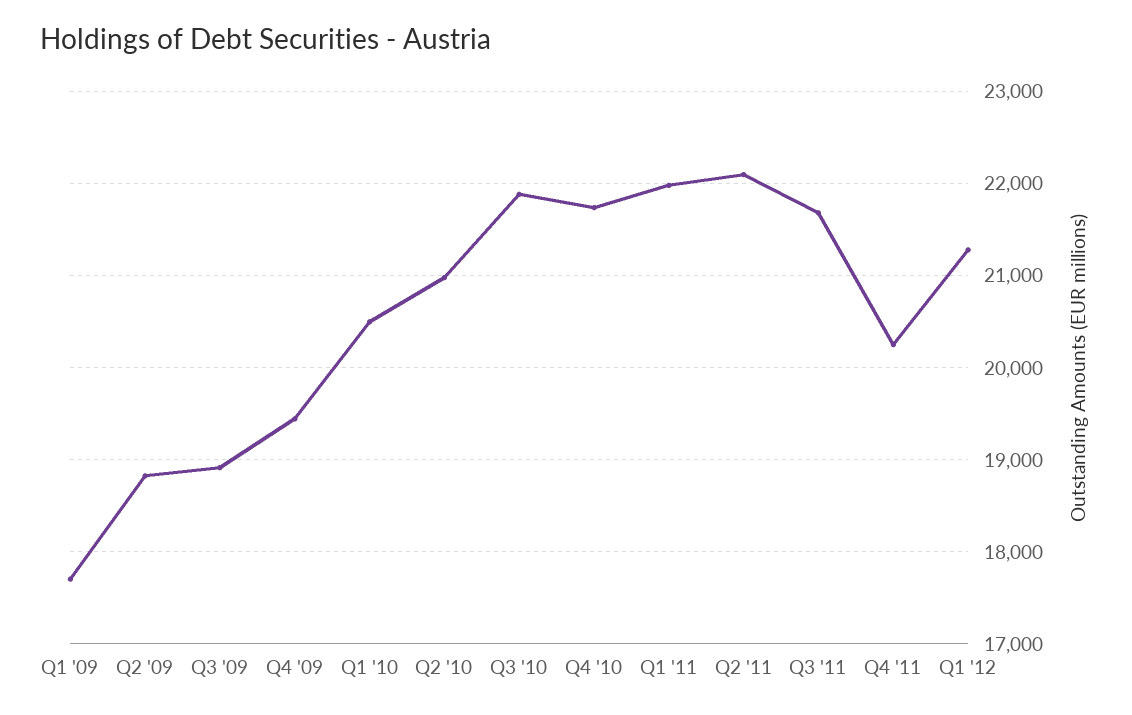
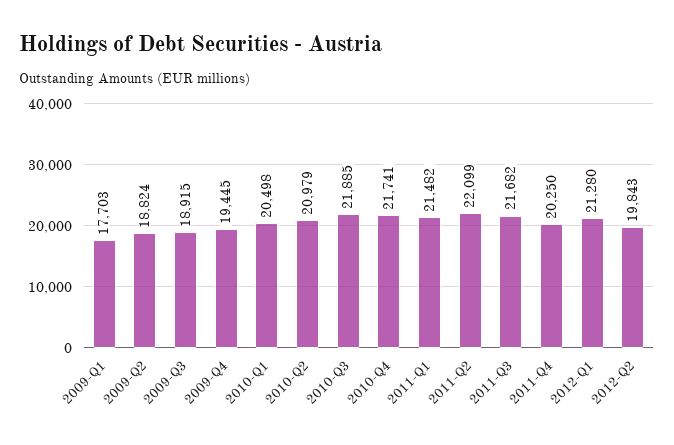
Q1 '11: 22000 -> 21482
2012-Q2: none -> 19843

